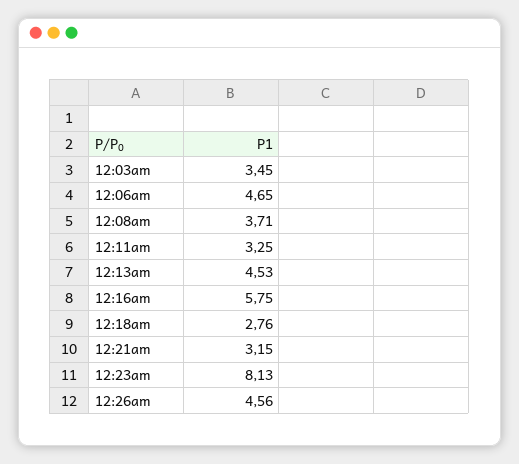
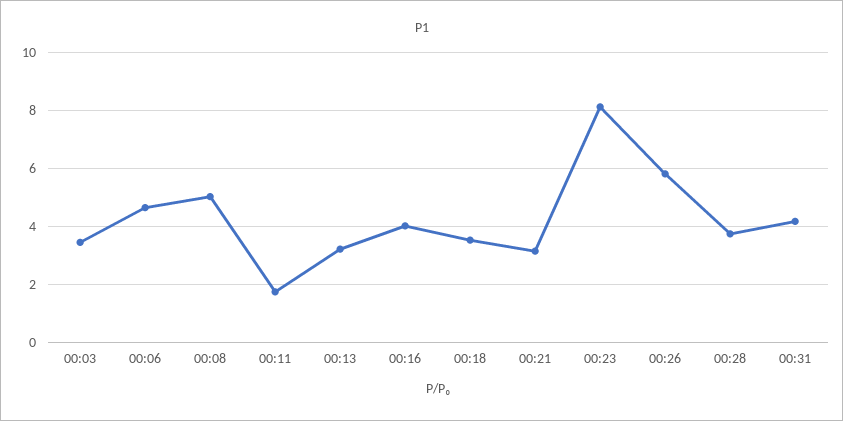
12:08am: 3.71 -> 5
12:11am: 3.25 -> 1.75
12:13am: 4.53 -> 3.25
12:16am: 5.75 -> 4
12:18am: 2.76 -> 3.5
12:26am: 4.56 -> 5.75
00:28: none -> 3.75
00:31: none -> 4.25

